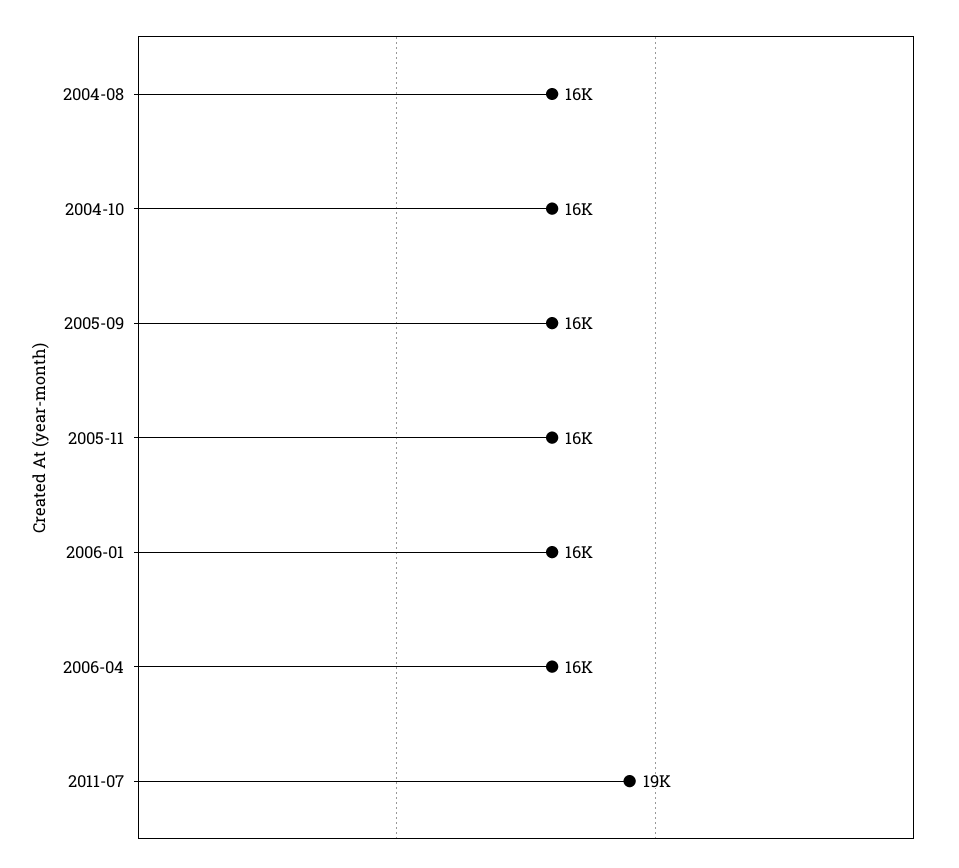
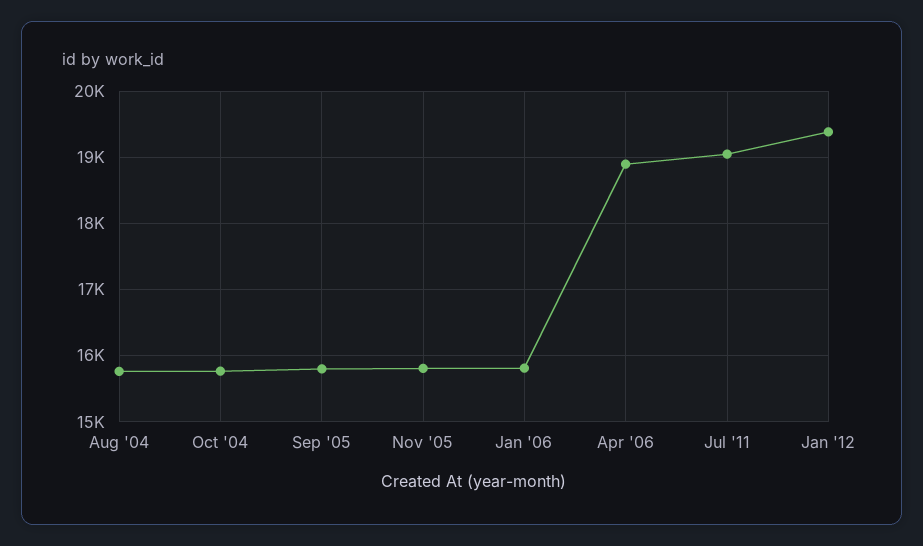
2006-04: 16000 -> 18900
Jan '12: none -> 19400

